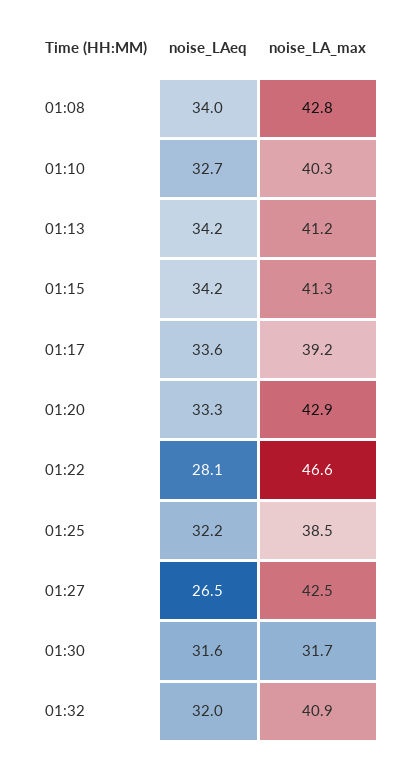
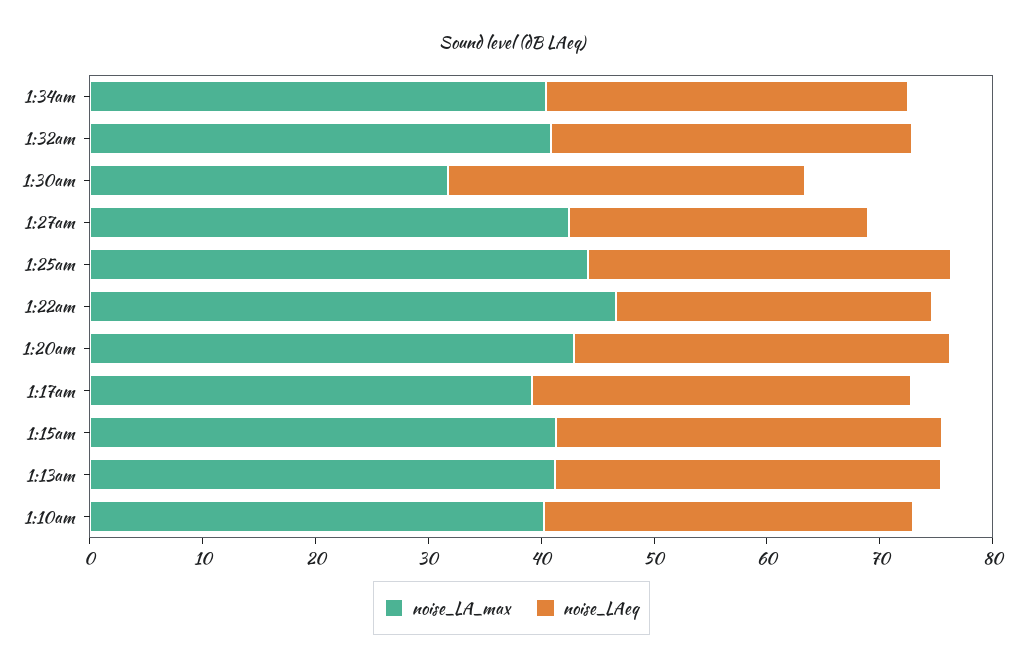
noise_LAeq, 01:08: 34 -> none
noise_LA_max, 01:08: 42.8 -> none
noise_LA_max, 01:25: 38.5 -> 44
noise_LA_max, 1:34am: none -> 40
noise_LAeq, 1:34am: none -> 32

